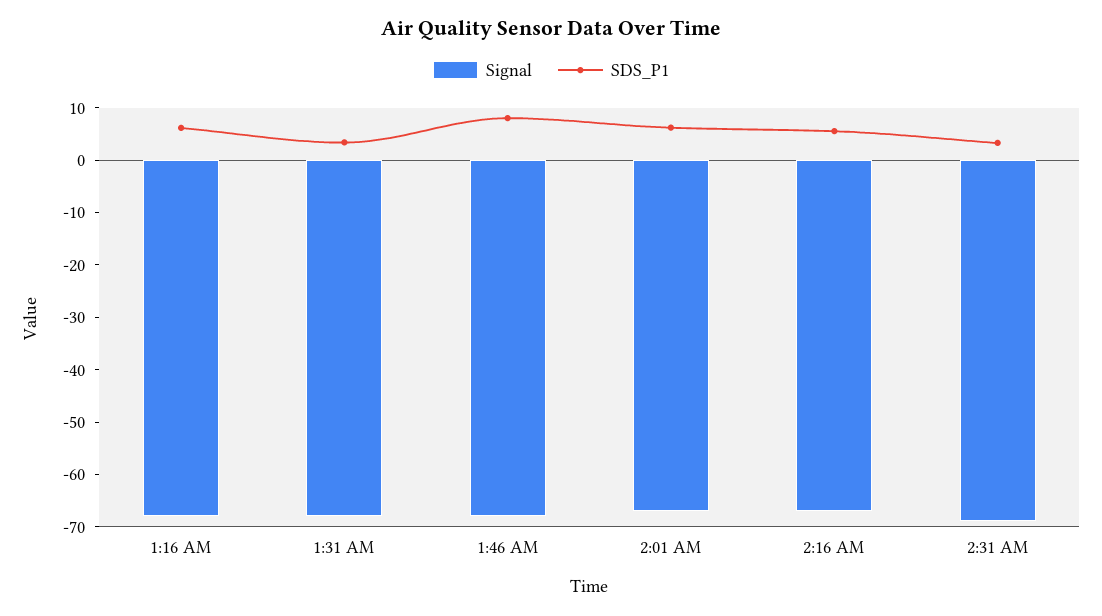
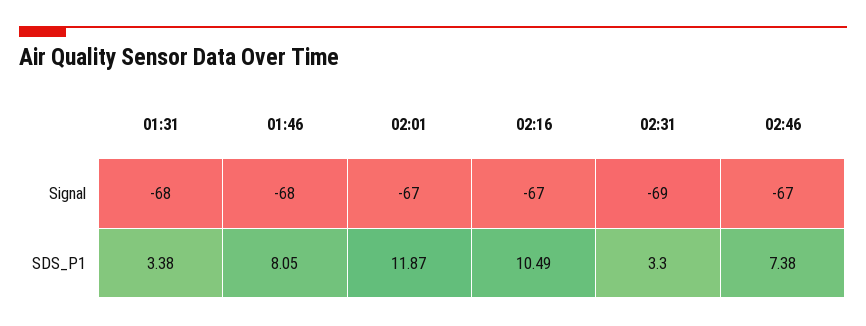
Signal, 1:16 AM: -68 -> none
SDS_P1, 1:16 AM: 6 -> none
SDS_P1, 2:01 AM: 6 -> 11.87
SDS_P1, 2:16 AM: 6 -> 10.49
Signal, 02:46: none -> -67
SDS_P1, 02:46: none -> 7.38

